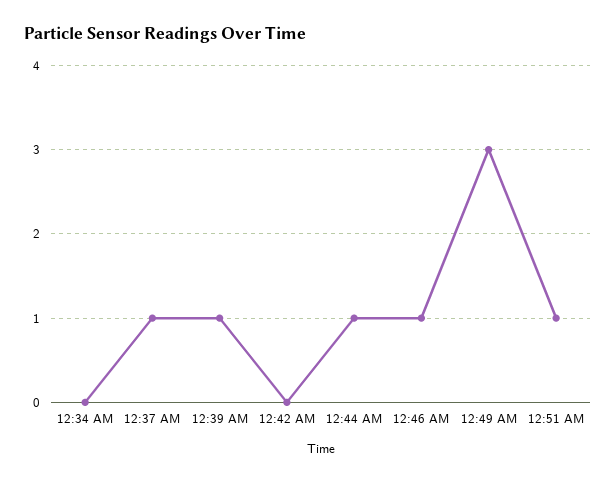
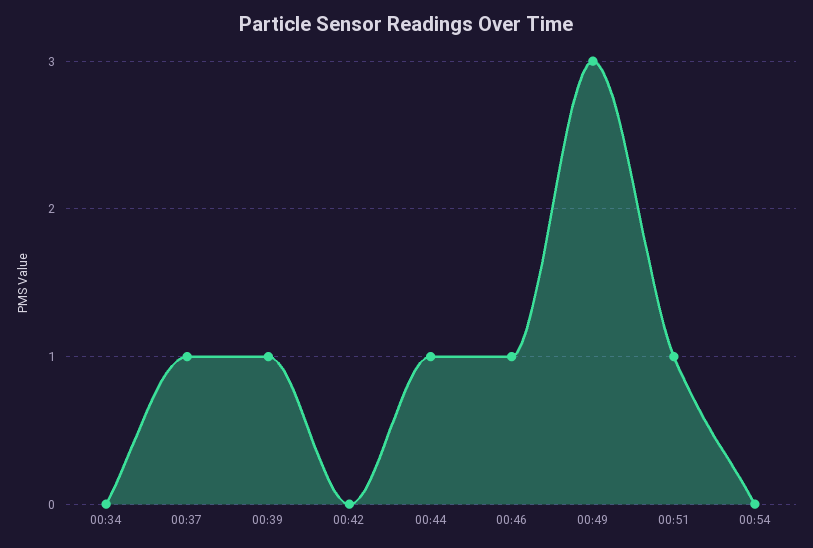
00:54: none -> 0

